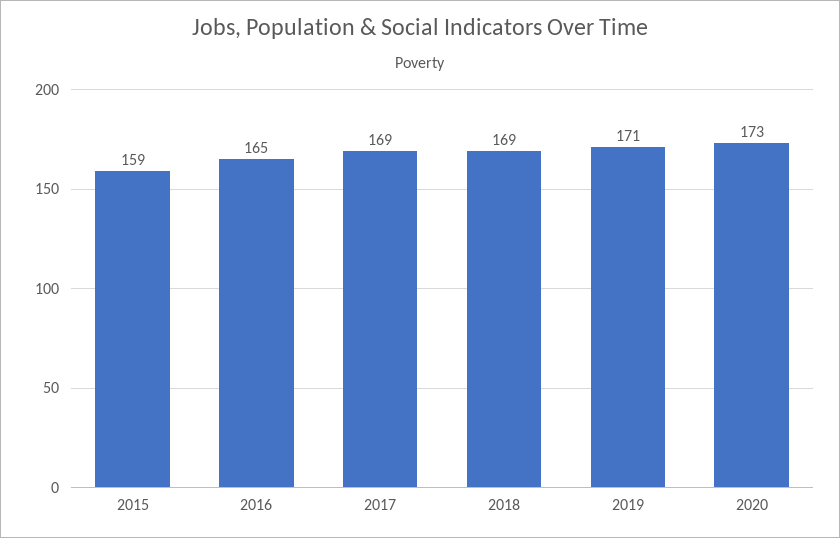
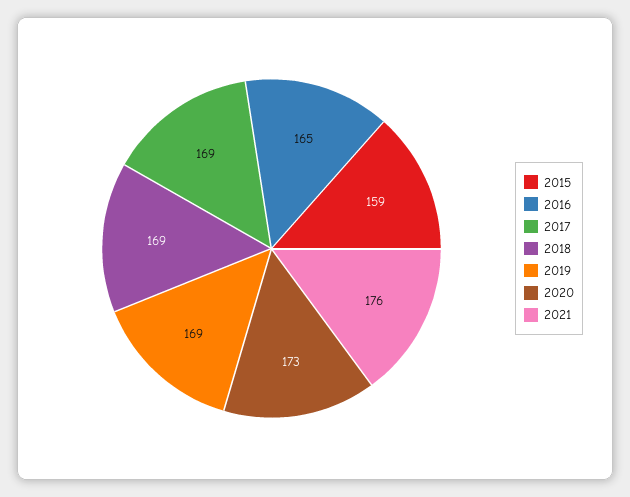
2019: 171 -> 169
2021: none -> 176

